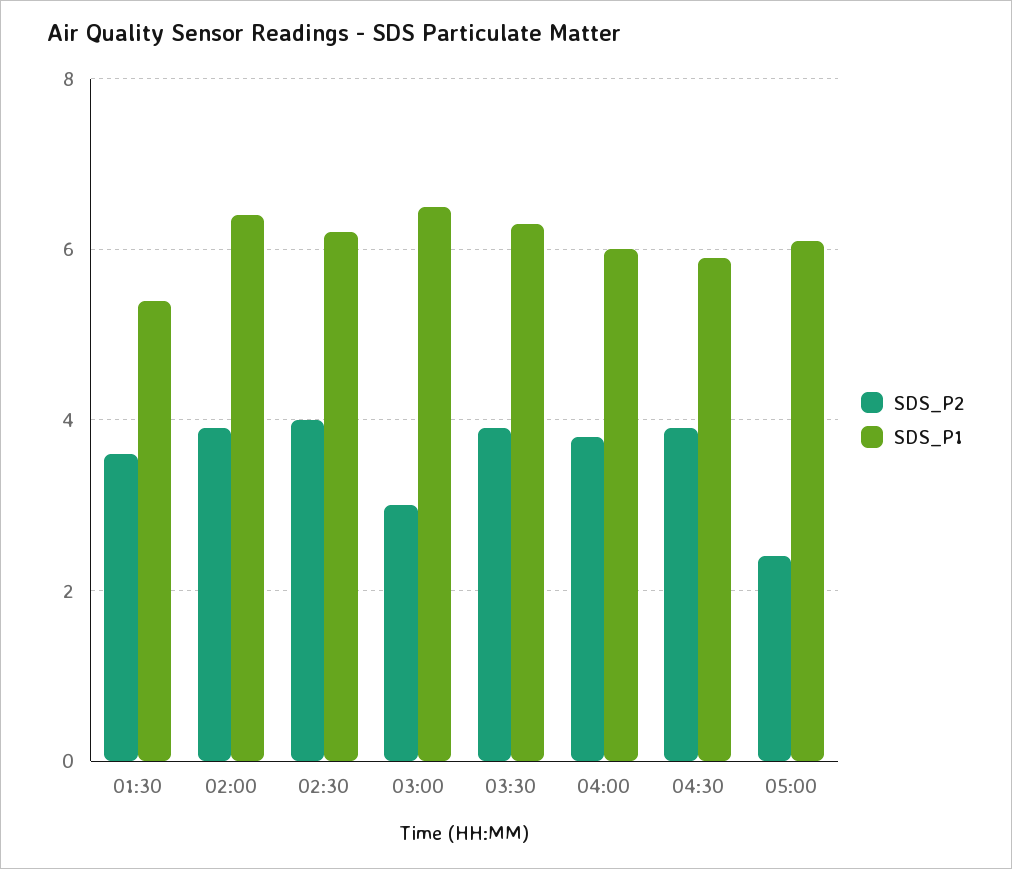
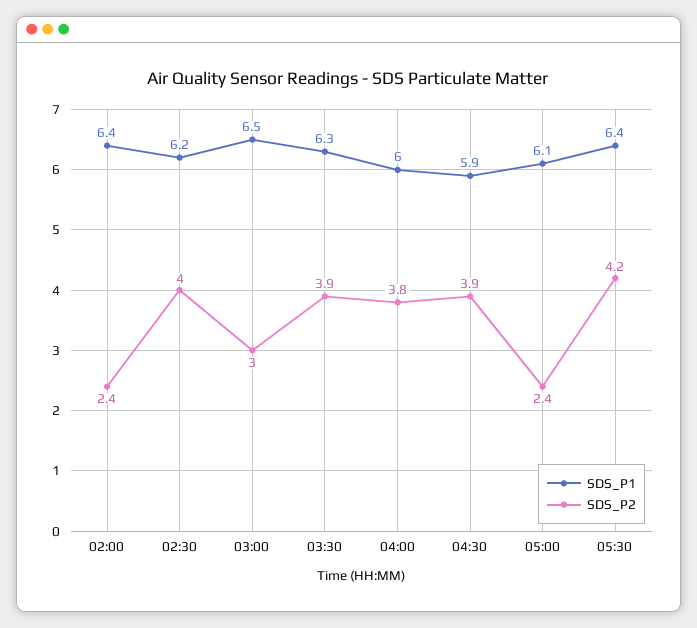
SDS_P2, 01:30: 3.5 -> none
SDS_P1, 01:30: 5.5 -> none
SDS_P2, 02:00: 4 -> 2.4
SDS_P1, 05:30: none -> 6.4
SDS_P2, 05:30: none -> 4.2

